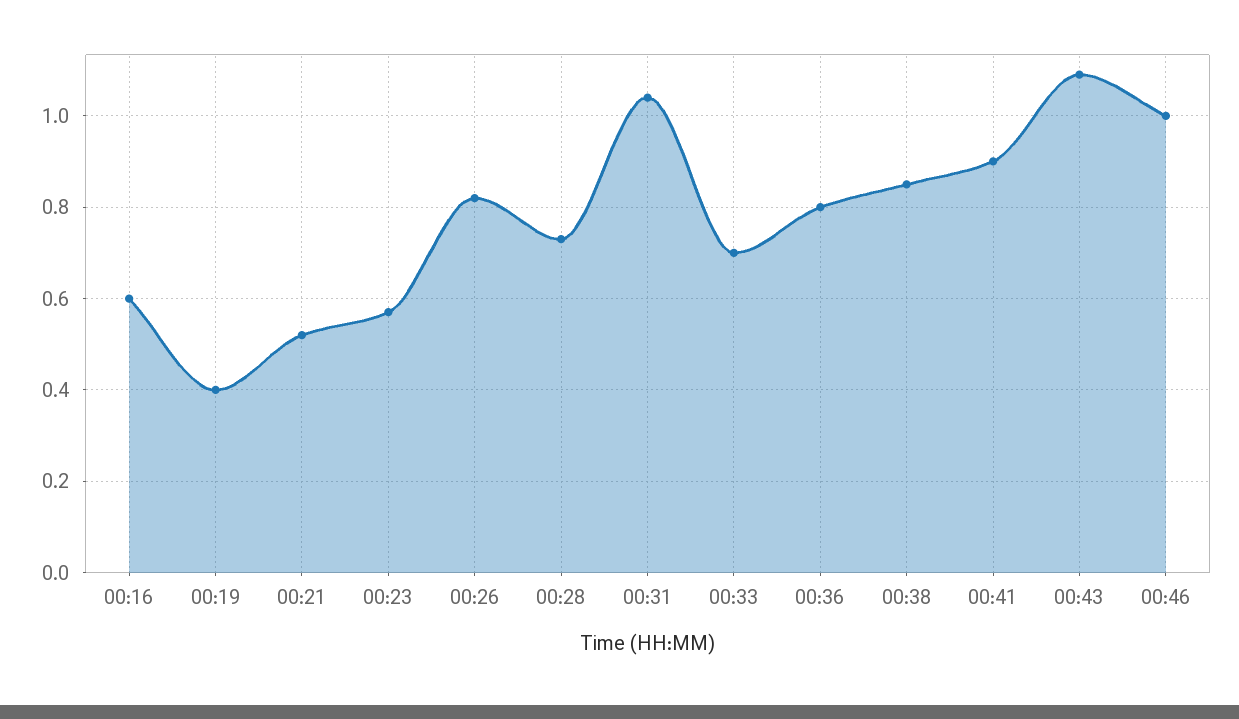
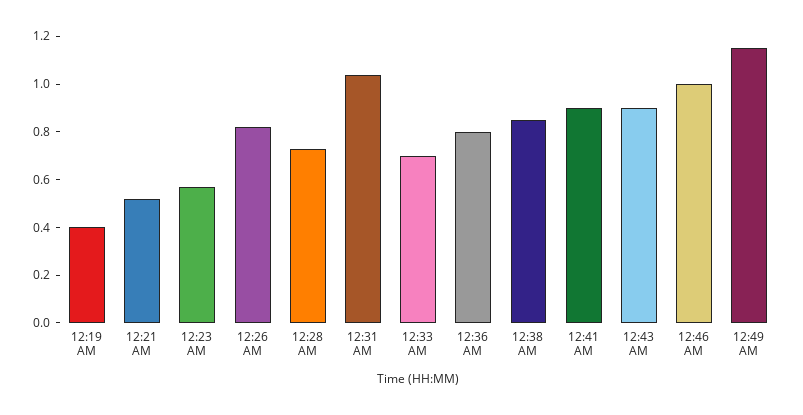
00:16: 0.6 -> none
00:43: 1.1 -> 0.9
12:49 AM: none -> 1.15

